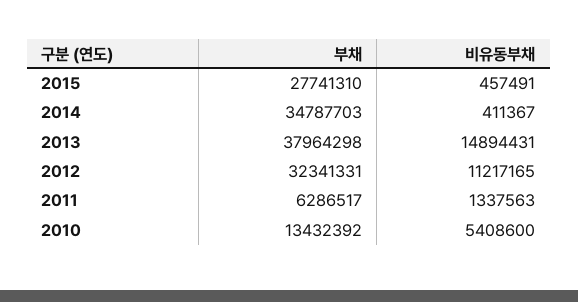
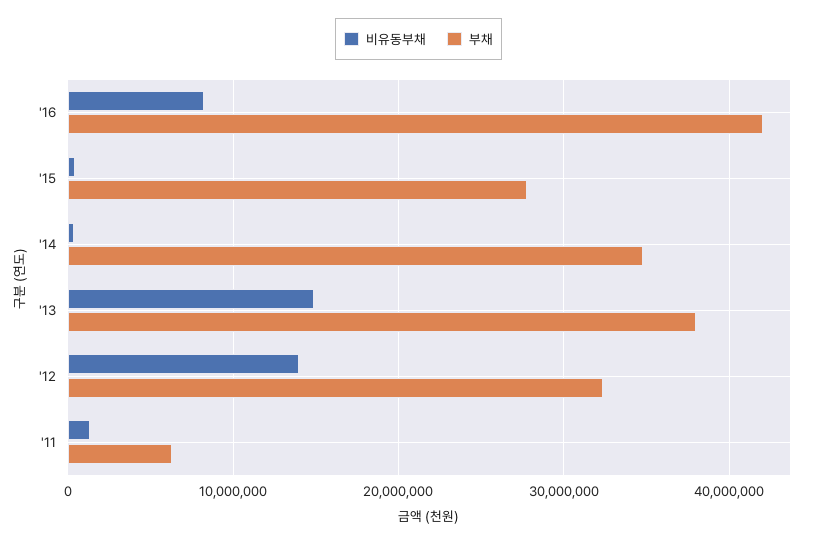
비유동부채, 2012: 11217165 -> 14000000
부채, 2010: 13432392 -> none
비유동부채, 2010: 5408600 -> none
비유동부채, '16: none -> 8000000
부채, '16: none -> 42000000

